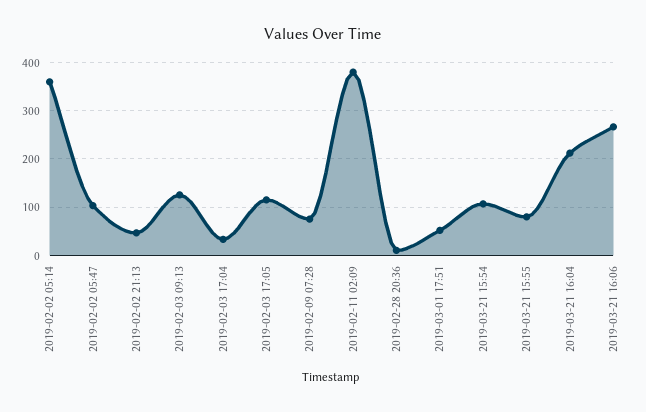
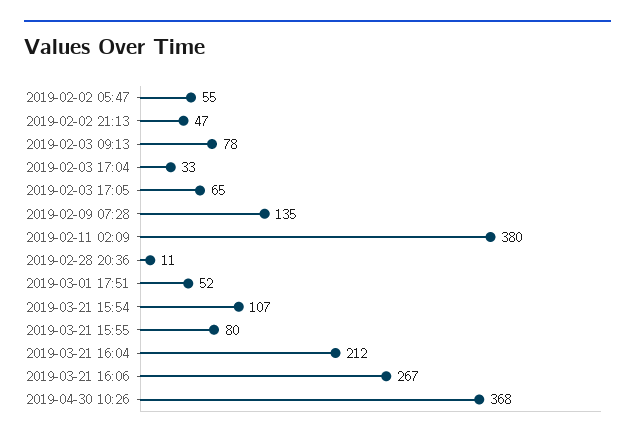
2019-02-02 05:14: 360 -> none
2019-02-02 05:47: 100 -> 55
2019-02-03 09:13: 120 -> 78
2019-02-03 17:05: 120 -> 65
2019-02-09 07:28: 80 -> 135
2019-04-30 10:26: none -> 368

